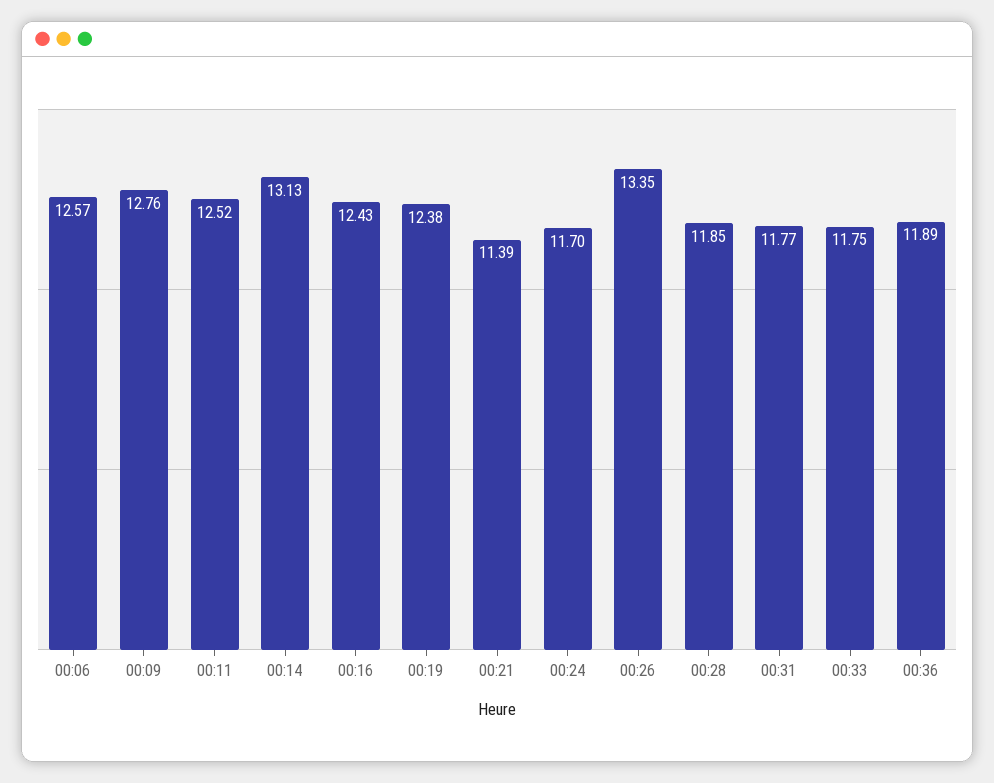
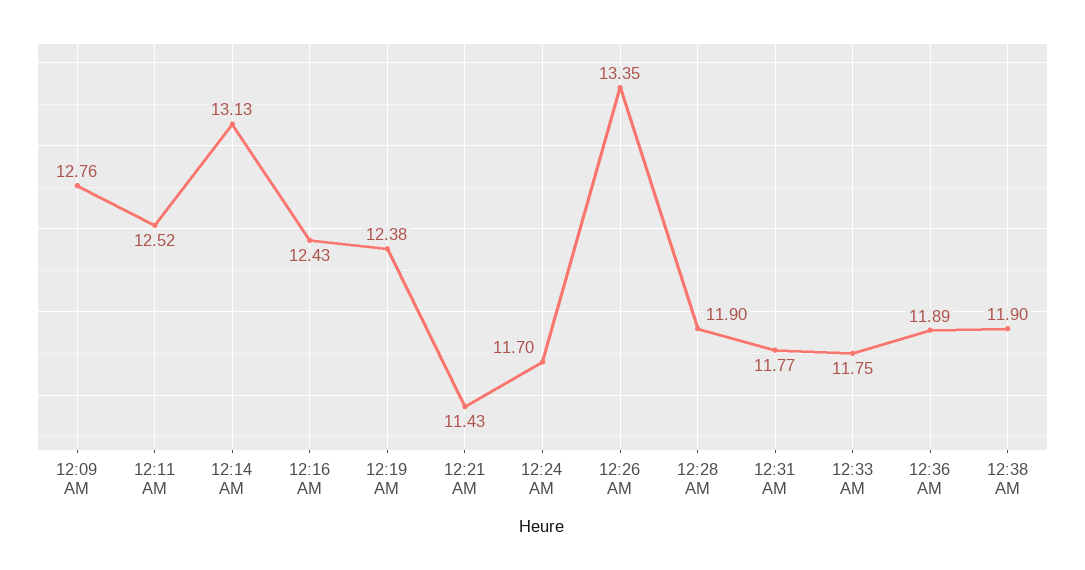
00:06: 12.57 -> none
00:21: 11.39 -> 11.43
00:28: 11.85 -> 11.9
12:38 AM: none -> 11.9

